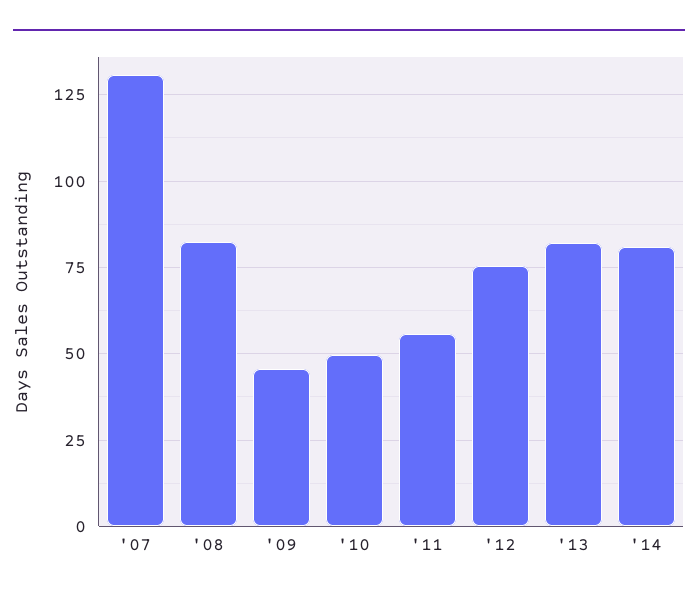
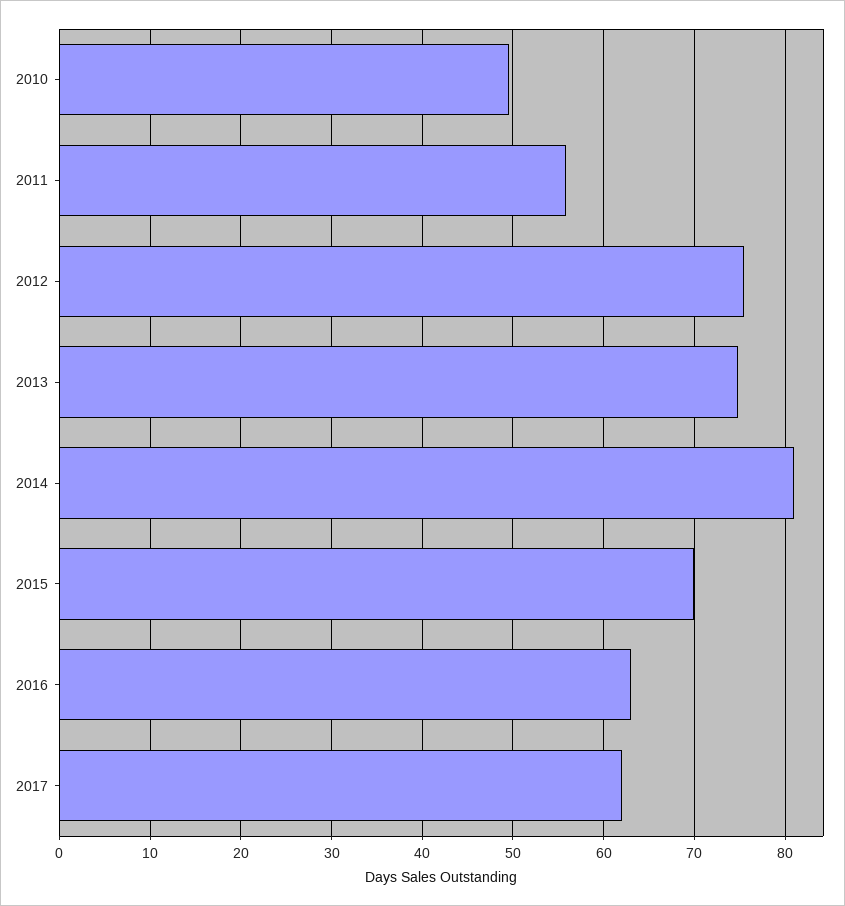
'07: 130 -> none
'08: 82.5 -> none
'09: 45 -> none
'13: 82.5 -> 75
2015: none -> 70
2016: none -> 63
2017: none -> 62

